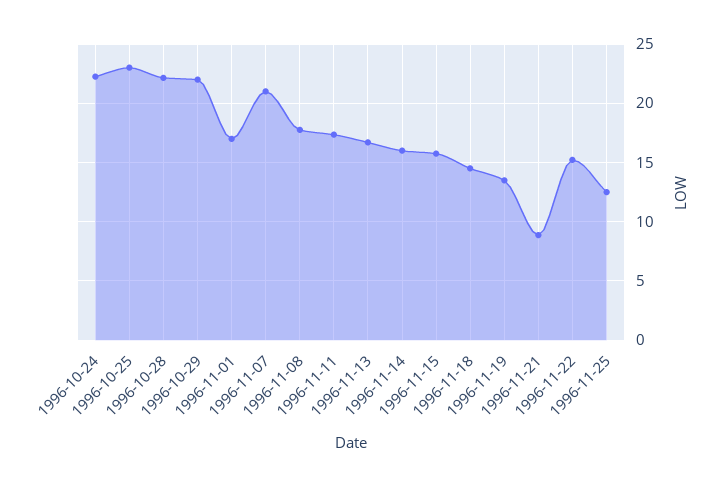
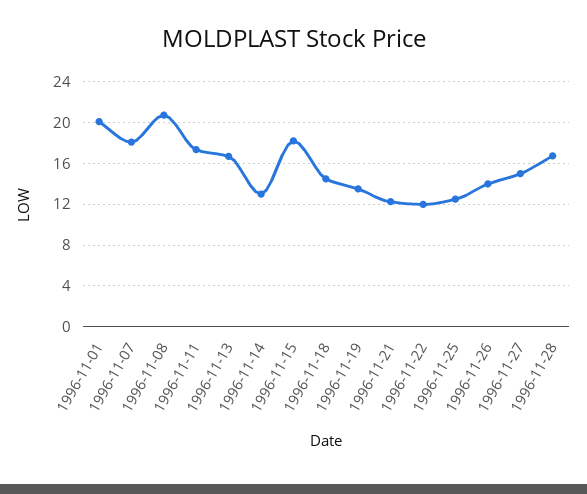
1996-10-24: 22 -> none
1996-10-25: 23 -> none
1996-10-28: 22 -> none
1996-10-29: 22 -> none
1996-11-01: 17 -> 20
1996-11-07: 21 -> 18
1996-11-08: 18 -> 21
1996-11-14: 16 -> 13
1996-11-15: 16 -> 18
1996-11-21: 9 -> 12
1996-11-22: 15 -> 12
1996-11-26: none -> 14
1996-11-27: none -> 15
1996-11-28: none -> 17

